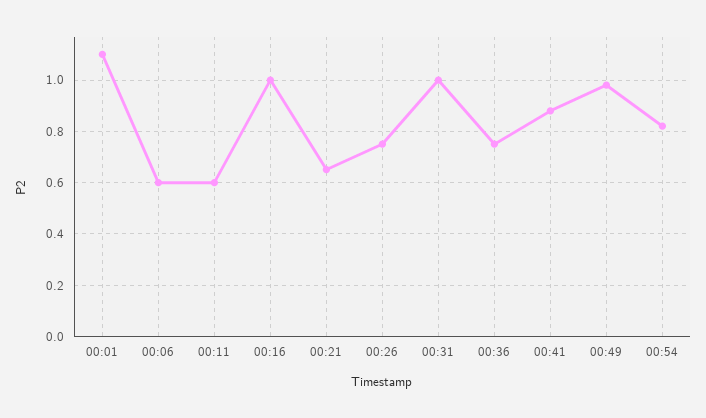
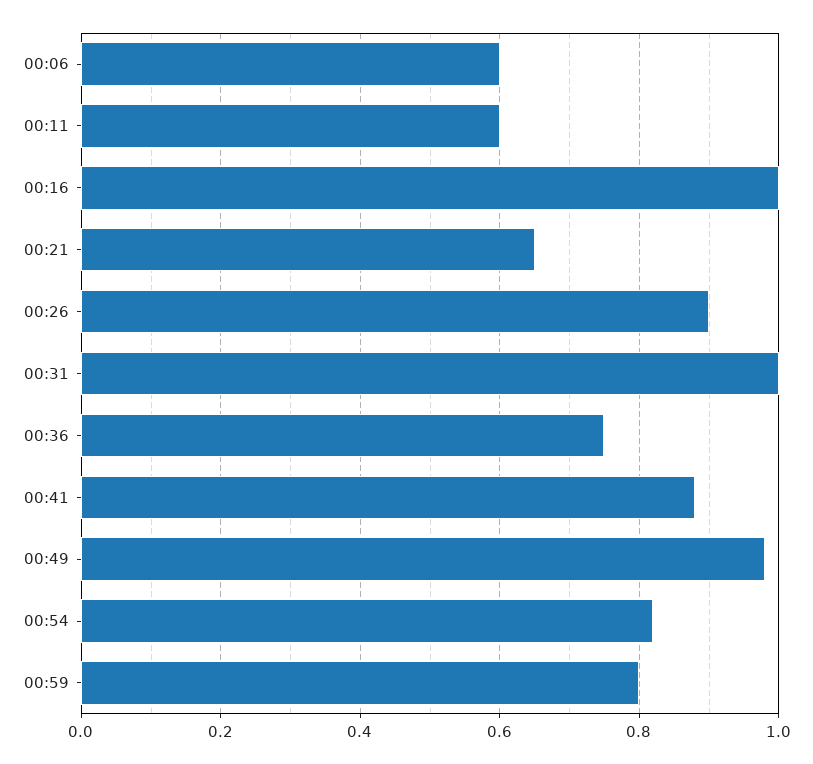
00:01: 1.1 -> none
00:26: 0.75 -> 0.9
00:59: none -> 0.8

